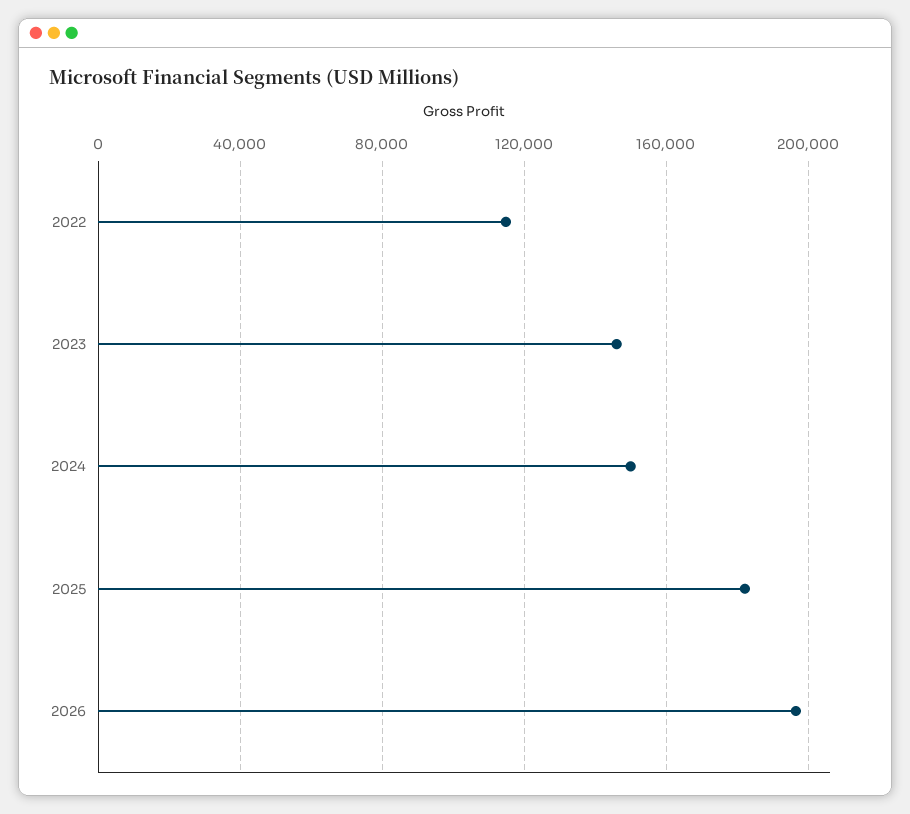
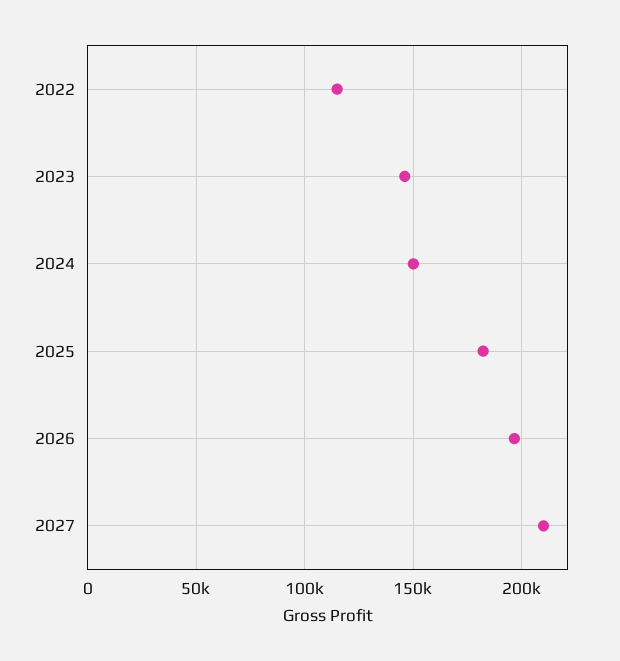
2027: none -> 210000

